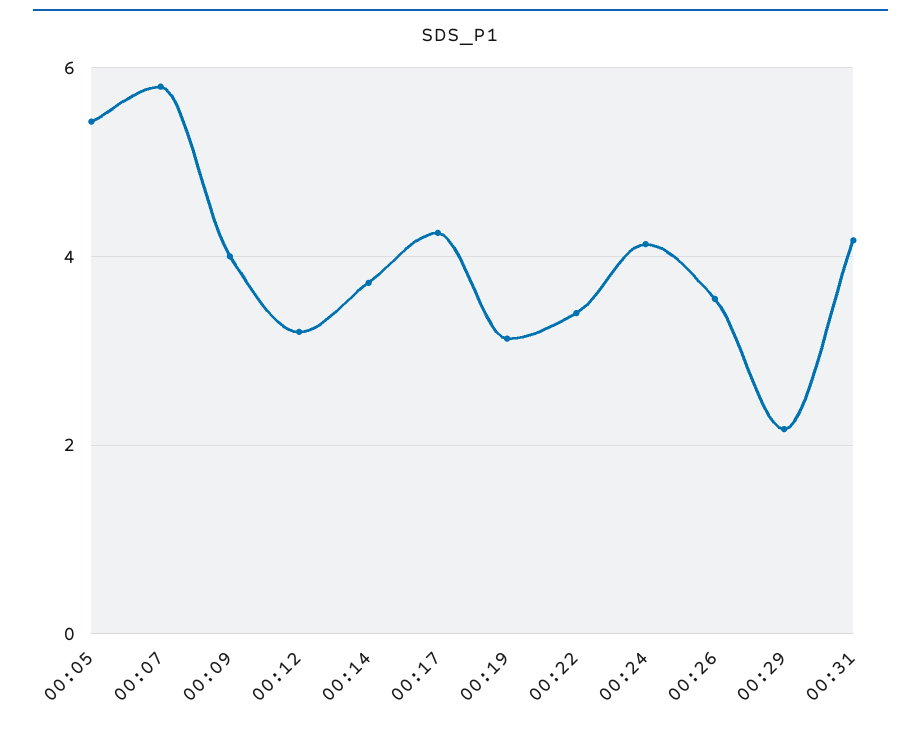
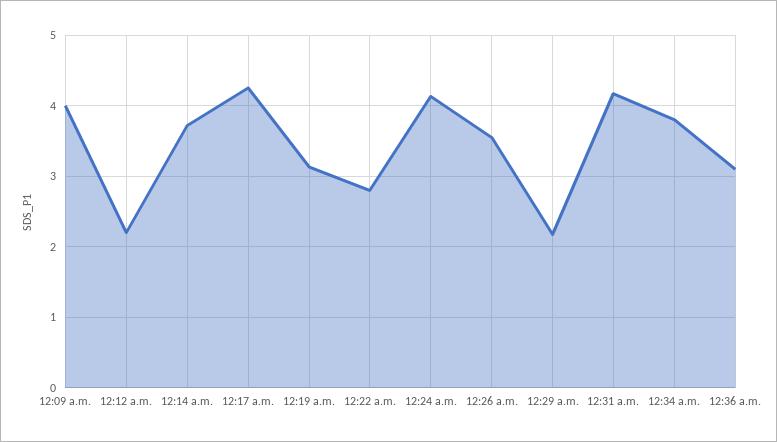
00:05: 5.4 -> none
00:07: 5.8 -> none
00:12: 3.2 -> 2.2
00:22: 3.4 -> 2.8
12:34 a.m.: none -> 3.8
12:36 a.m.: none -> 3.1

